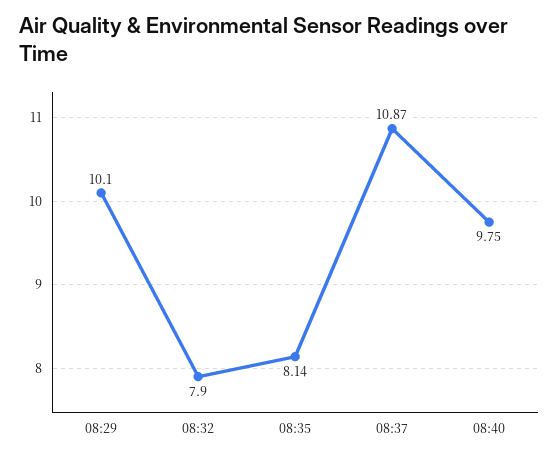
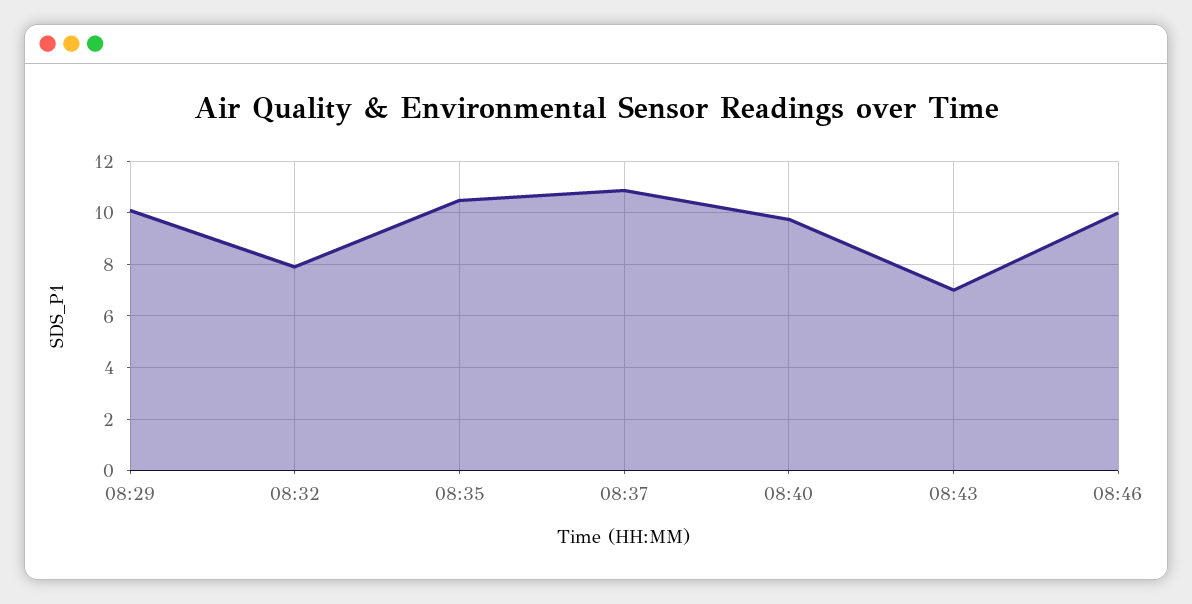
08:35: 8.14 -> 10.5
08:43: none -> 7
08:46: none -> 10

